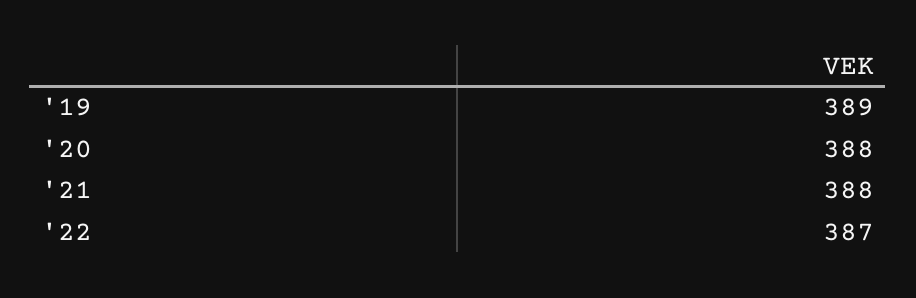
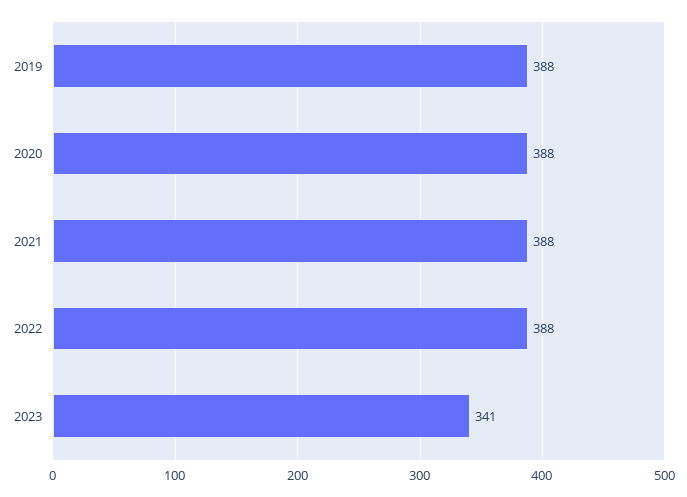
'19: 389 -> 388
'22: 387 -> 388
2023: none -> 341

